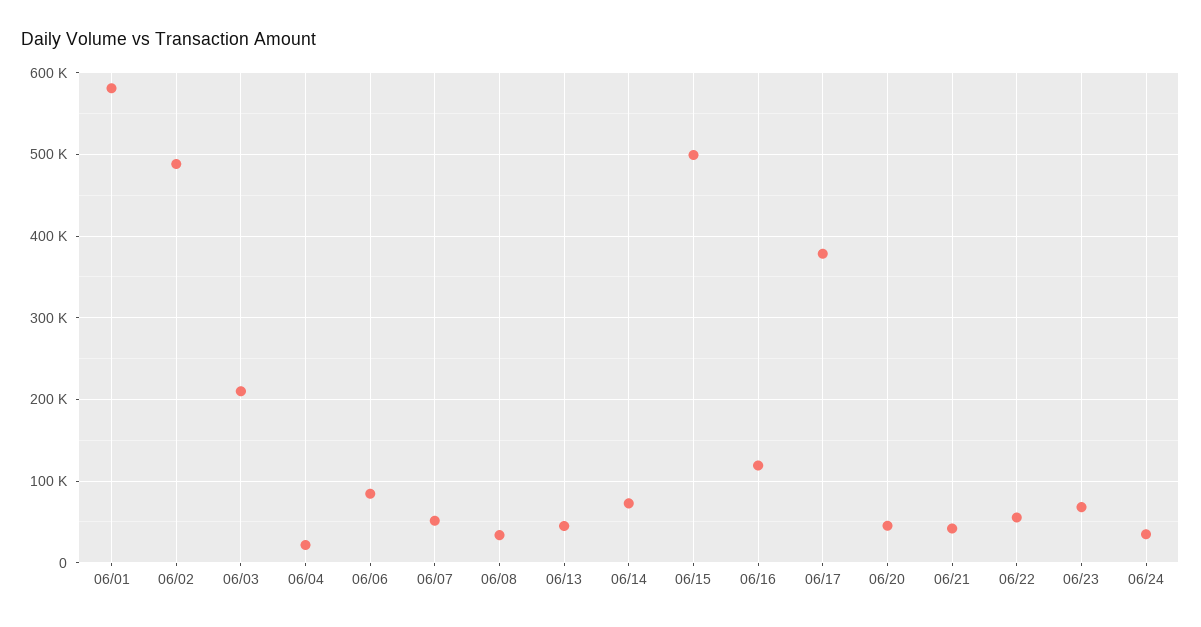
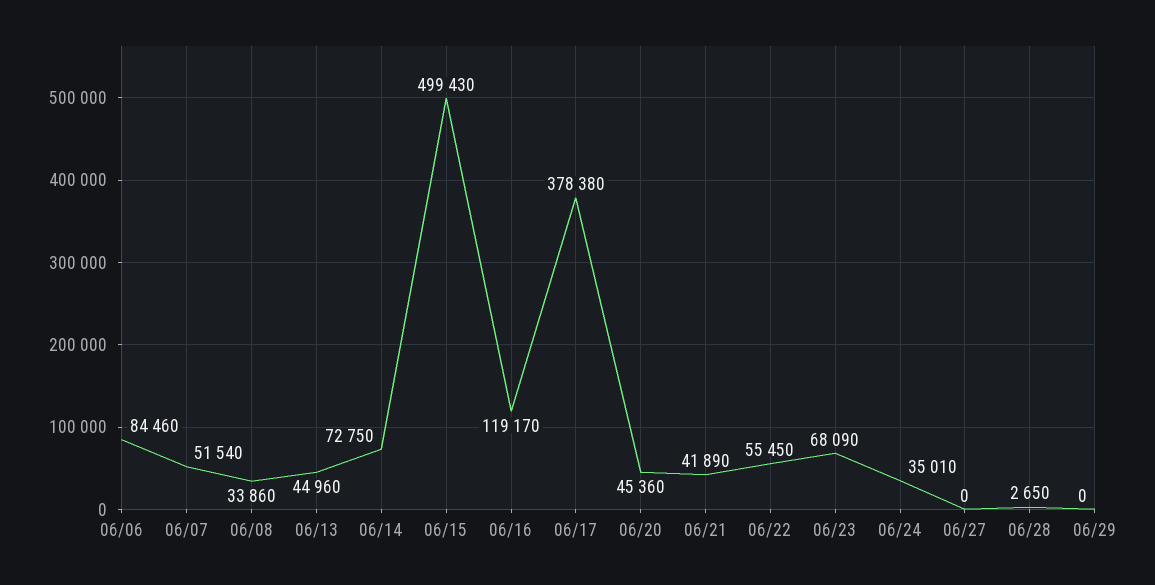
06/01: 580000 -> none
06/02: 490000 -> none
06/03: 210000 -> none
06/04: 20000 -> none
06/27: none -> 0
06/28: none -> 2650
06/29: none -> 0

